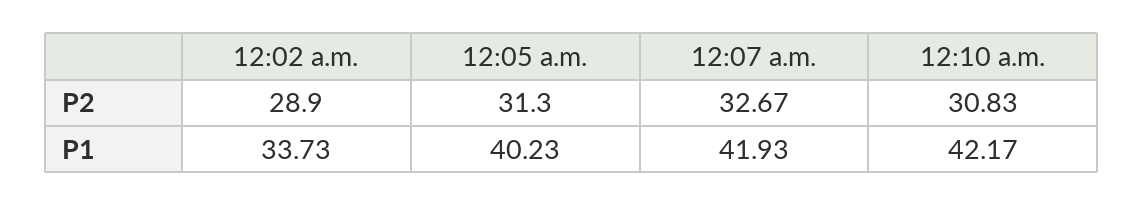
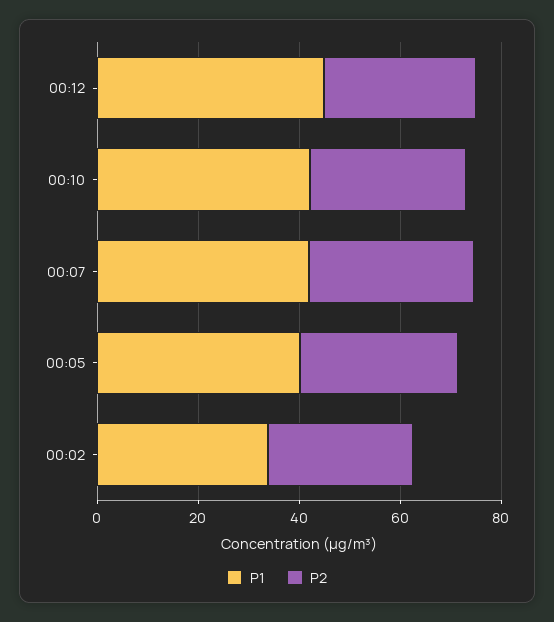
P1, 00:12: none -> 45
P2, 00:12: none -> 30

